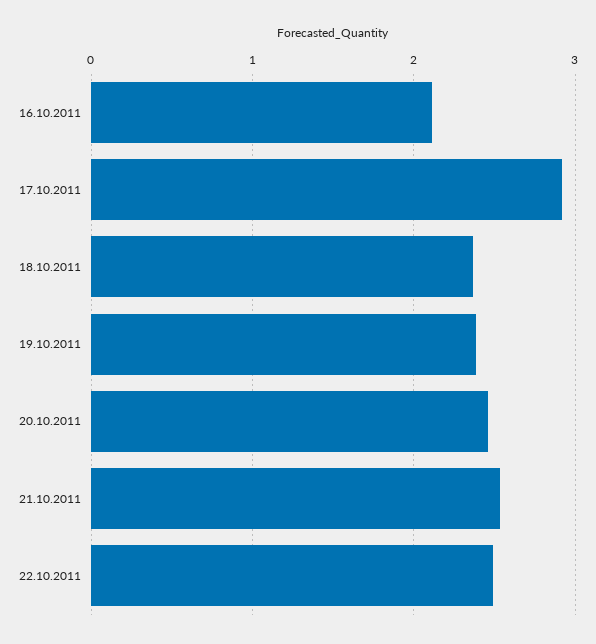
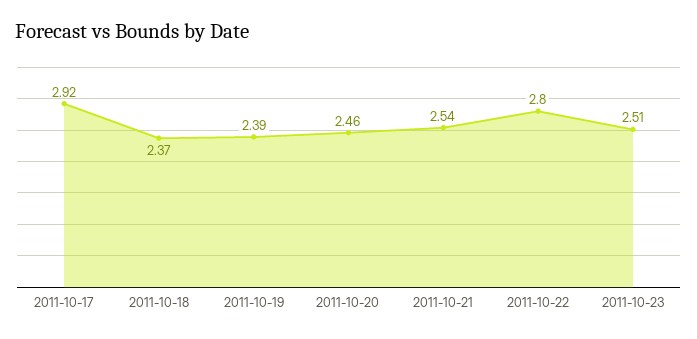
16.10.2011: 2.1 -> none
22.10.2011: 2.5 -> 2.8
2011-10-23: none -> 2.51

